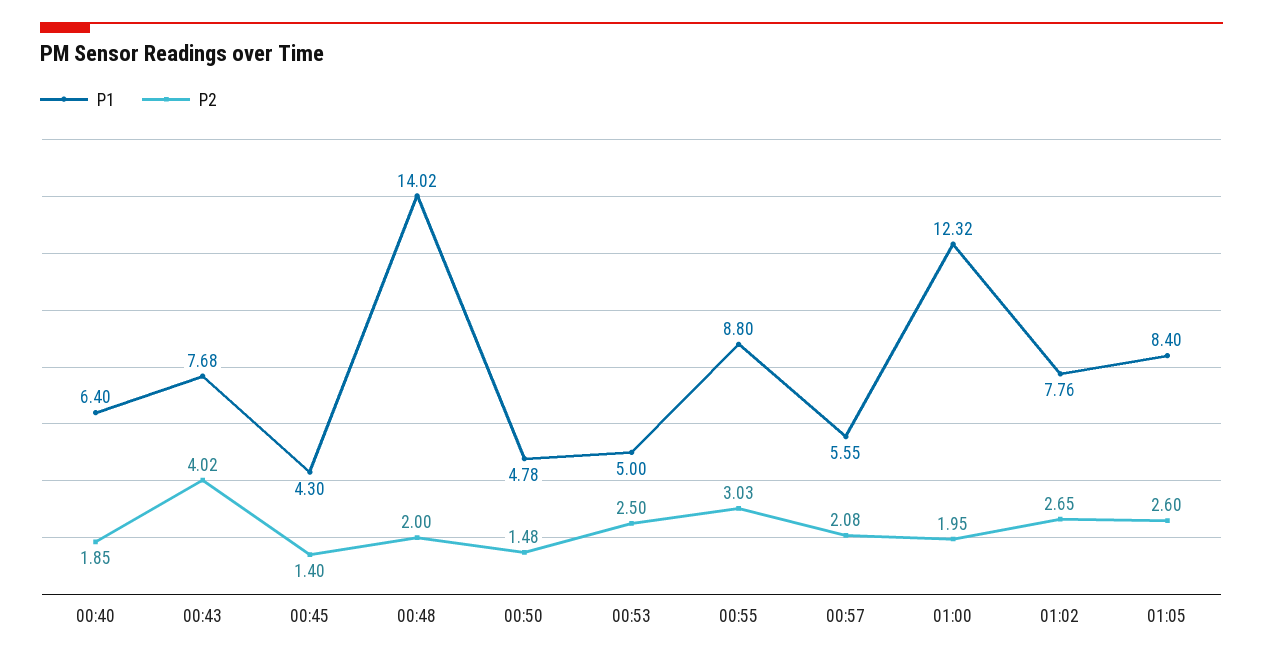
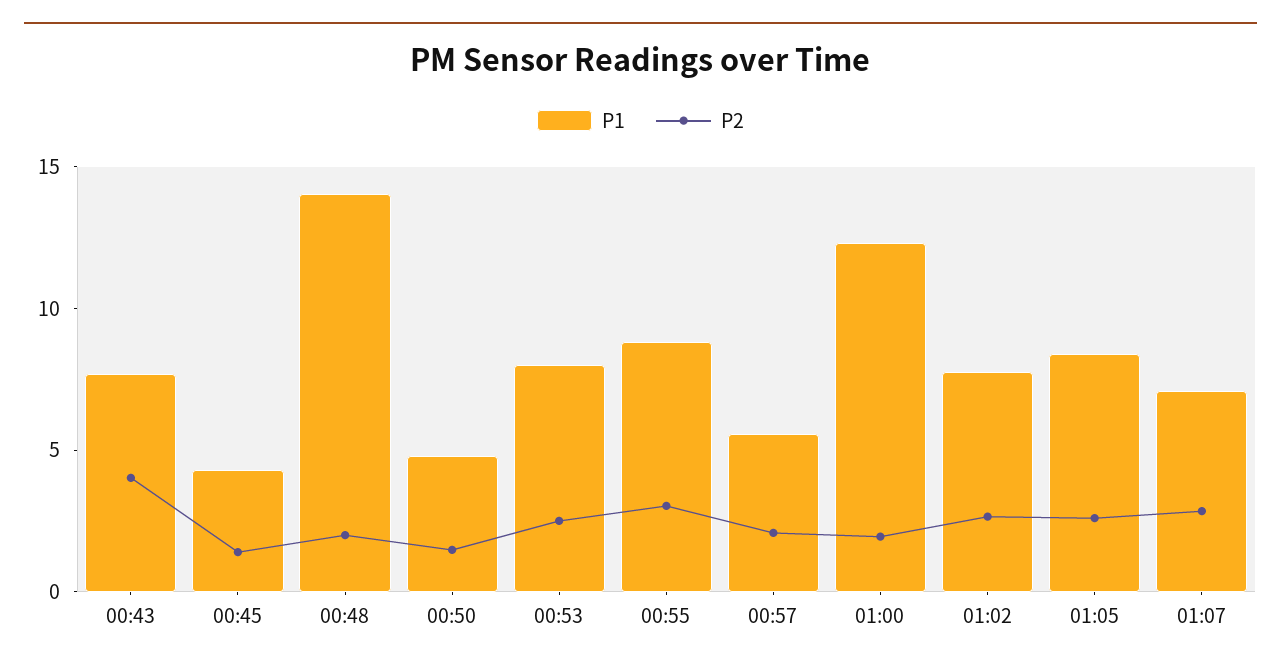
P1, 00:40: 6.4 -> none
P2, 00:40: 1.85 -> none
P1, 00:53: 5 -> 8
P1, 01:07: none -> 7
P2, 01:07: none -> 3

